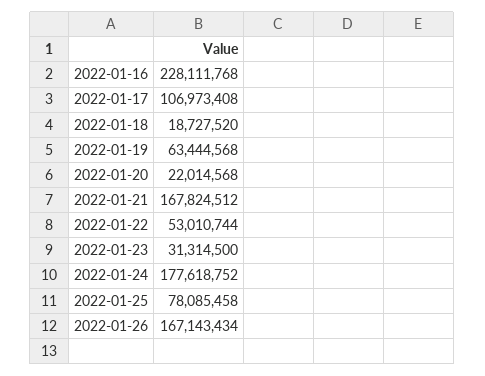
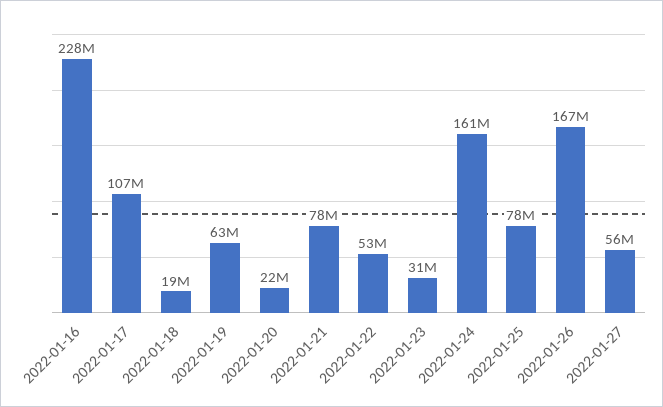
2022-01-21: 167824512 -> 78000000
2022-01-24: 177618752 -> 161000000
2022-01-27: none -> 56000000

